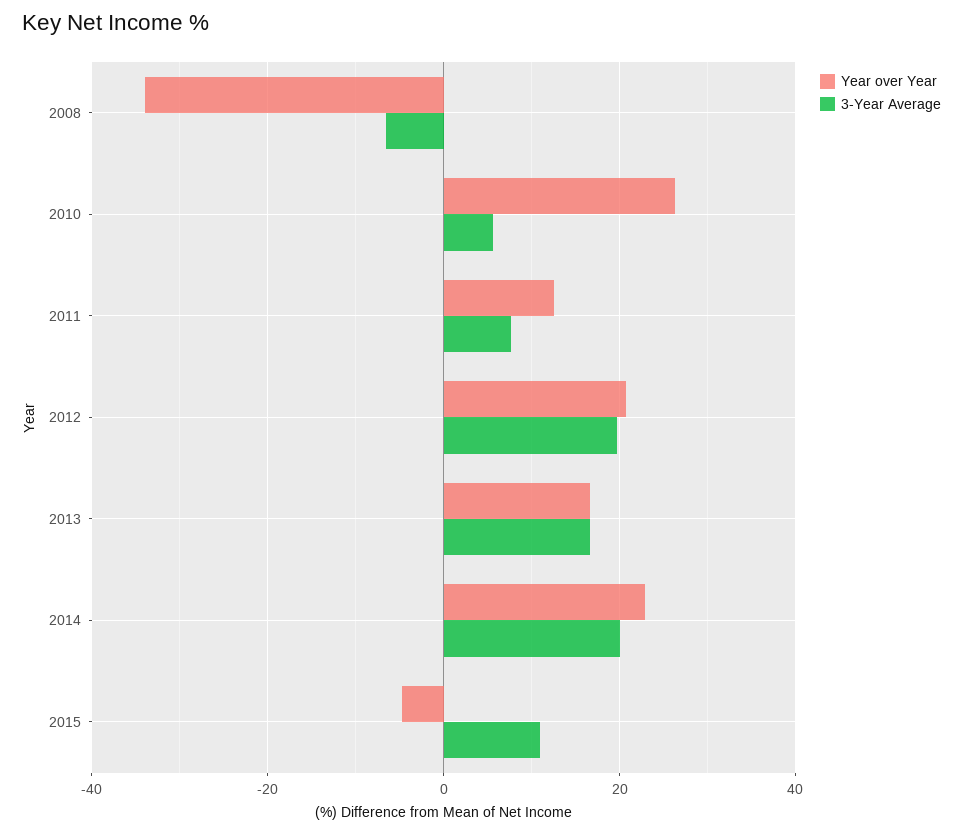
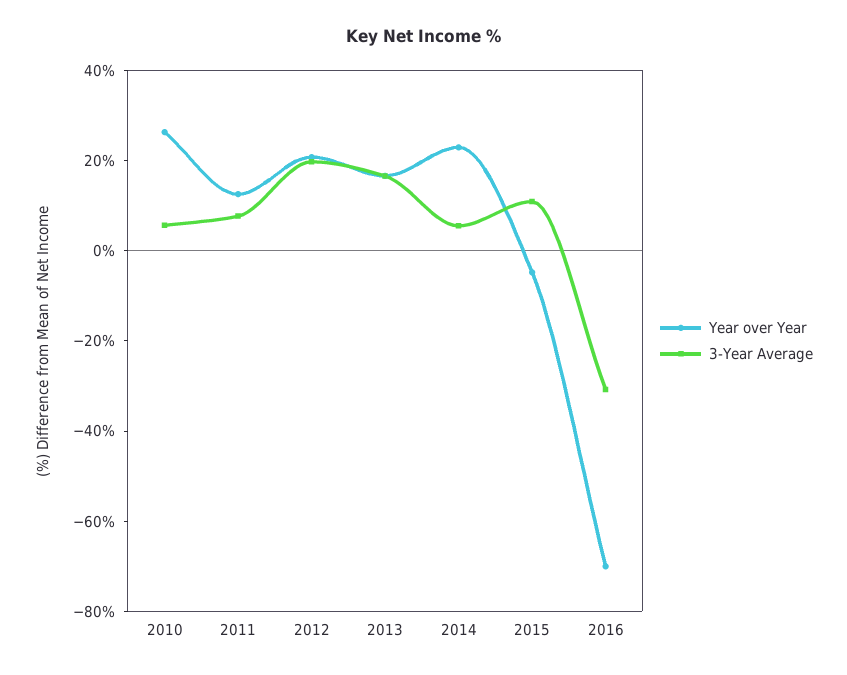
Year over Year, 2008: -34 -> none
3-Year Average, 2008: -6 -> none
3-Year Average, 2014: 20 -> 5
Year over Year, 2016: none -> -70
3-Year Average, 2016: none -> -30

